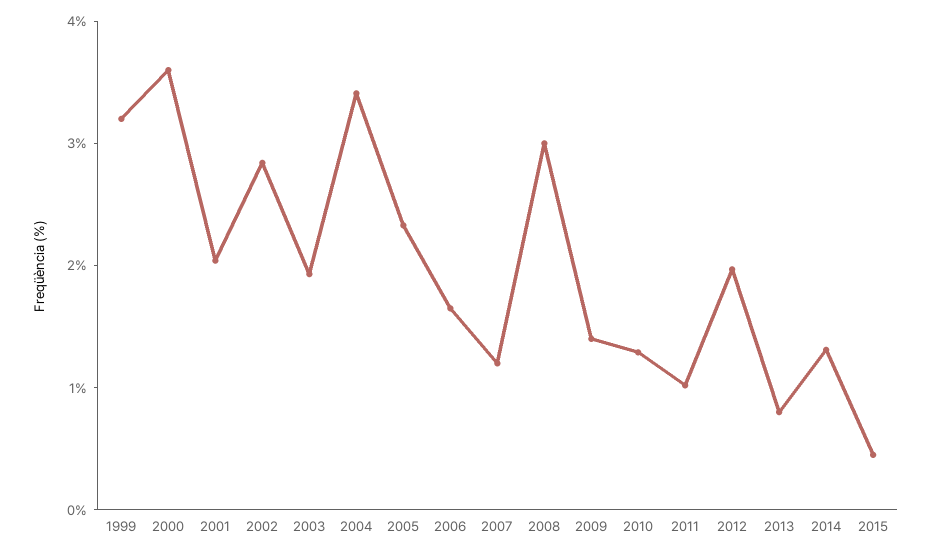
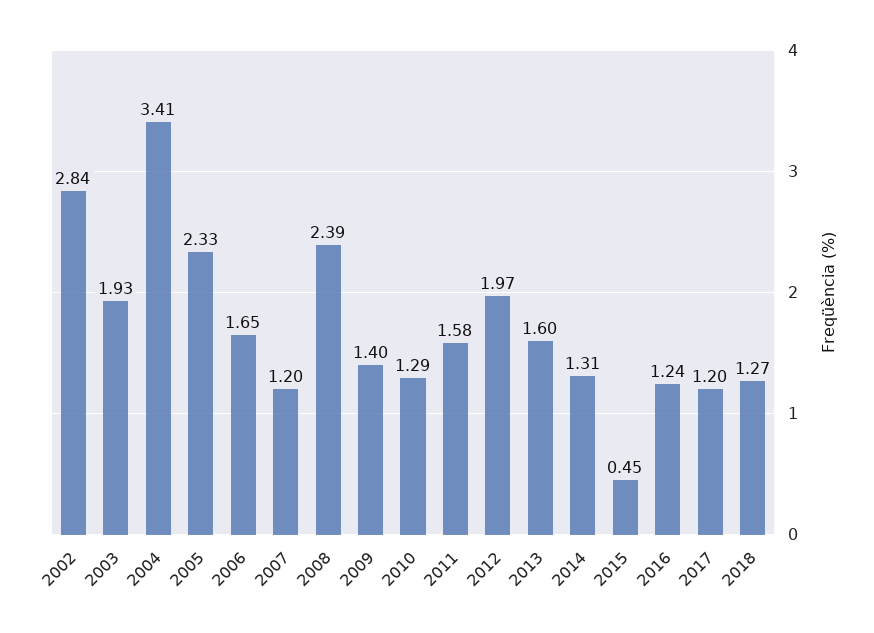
1999: 3.2 -> none
2000: 3.6 -> none
2001: 2 -> none
2008: 3 -> 2.39
2011: 1 -> 1.58
2013: 0.8 -> 1.6
2016: none -> 1.24
2017: none -> 1.2
2018: none -> 1.27

